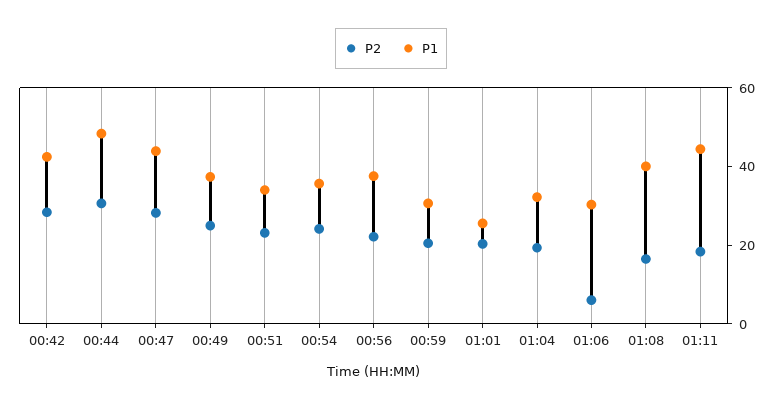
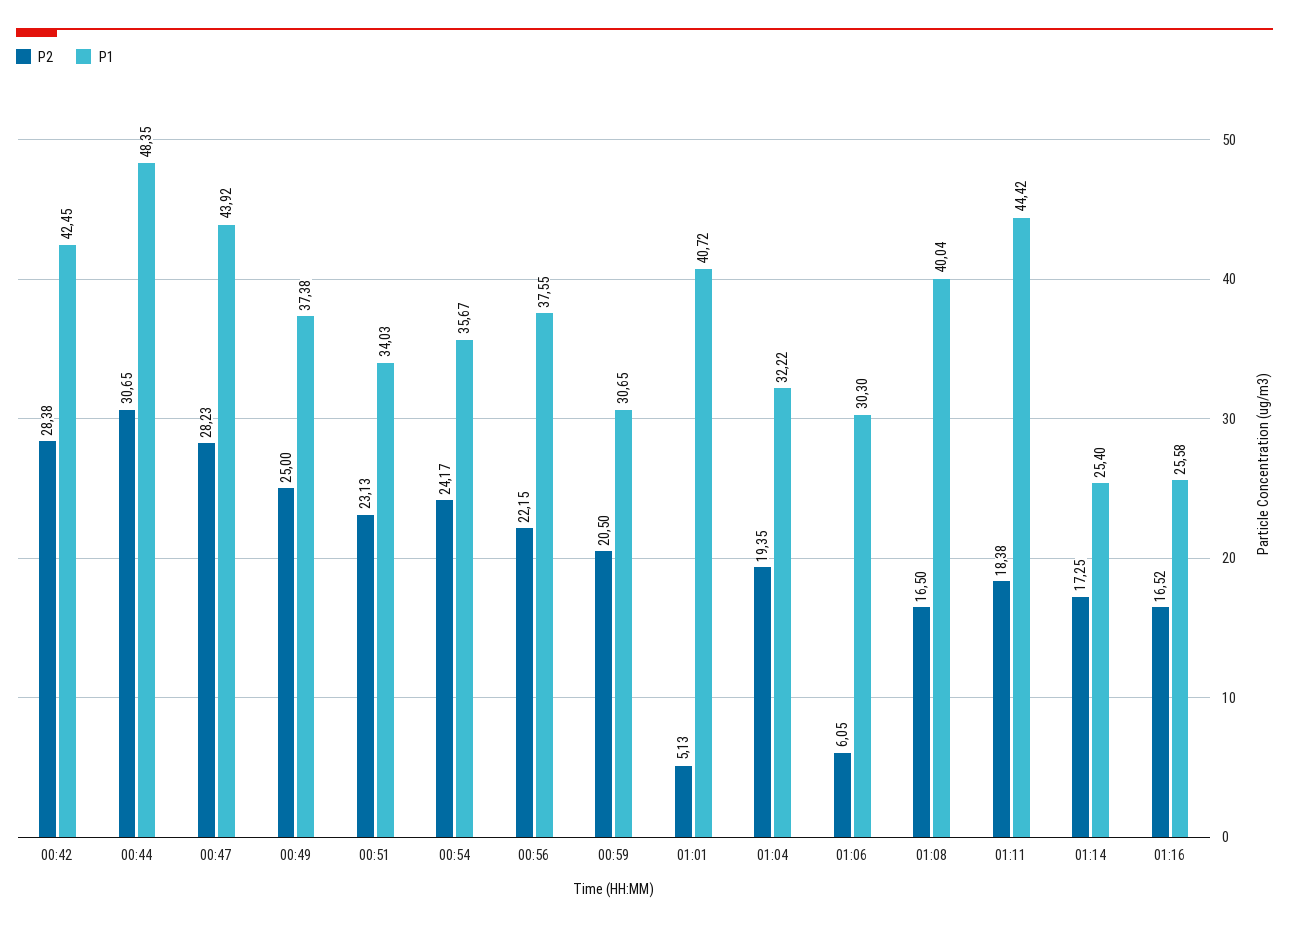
P2, 01:01: 20 -> 5.13
P1, 01:01: 25 -> 40.72
P2, 01:14: none -> 17.25
P1, 01:14: none -> 25.4
P2, 01:16: none -> 16.52
P1, 01:16: none -> 25.58

